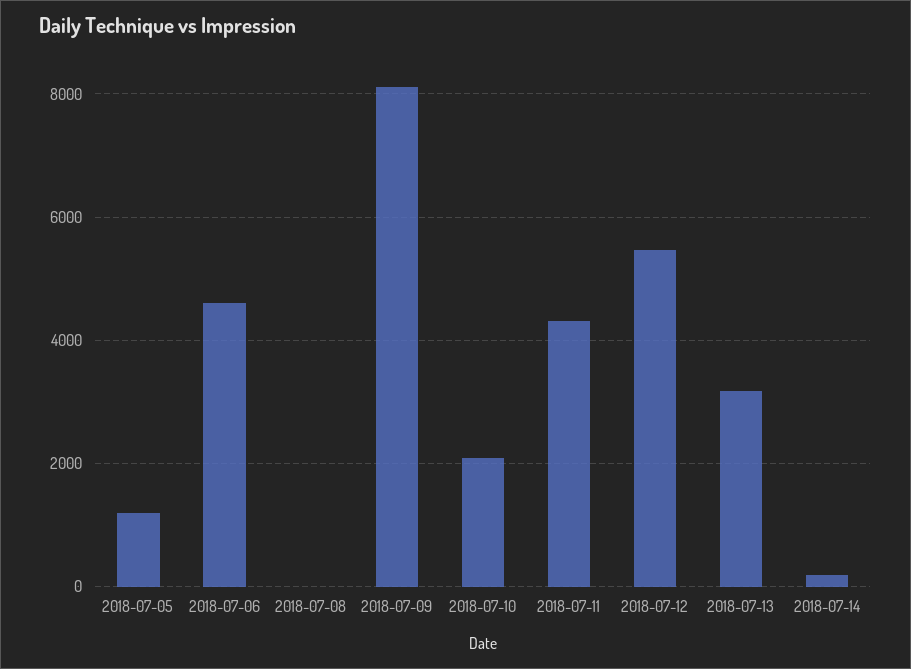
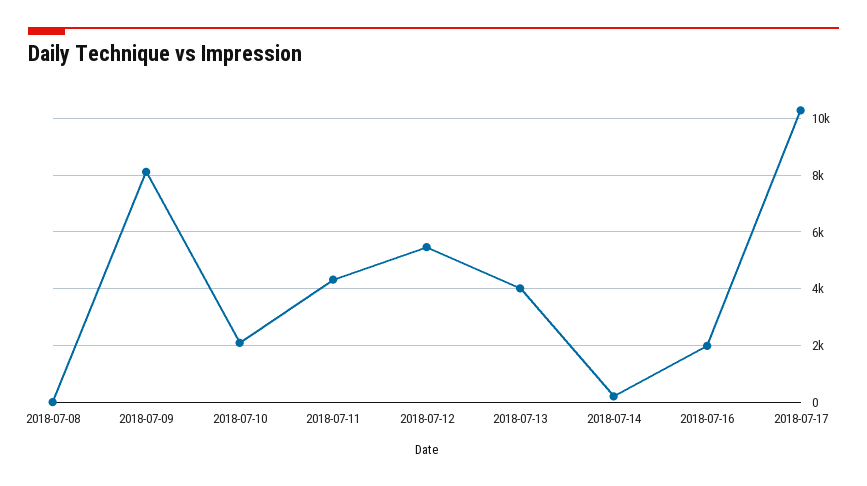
2018-07-05: 1200 -> none
2018-07-06: 4600 -> none
2018-07-13: 3200 -> 4000
2018-07-16: none -> 2000
2018-07-17: none -> 10250

